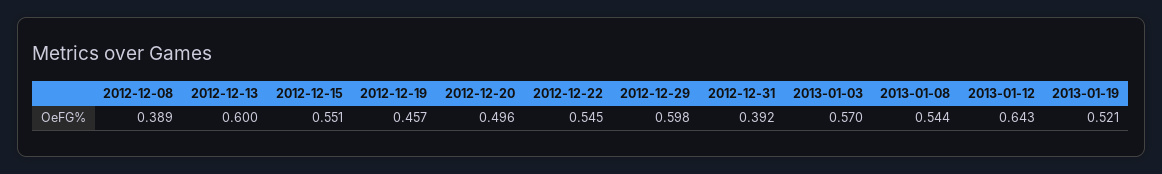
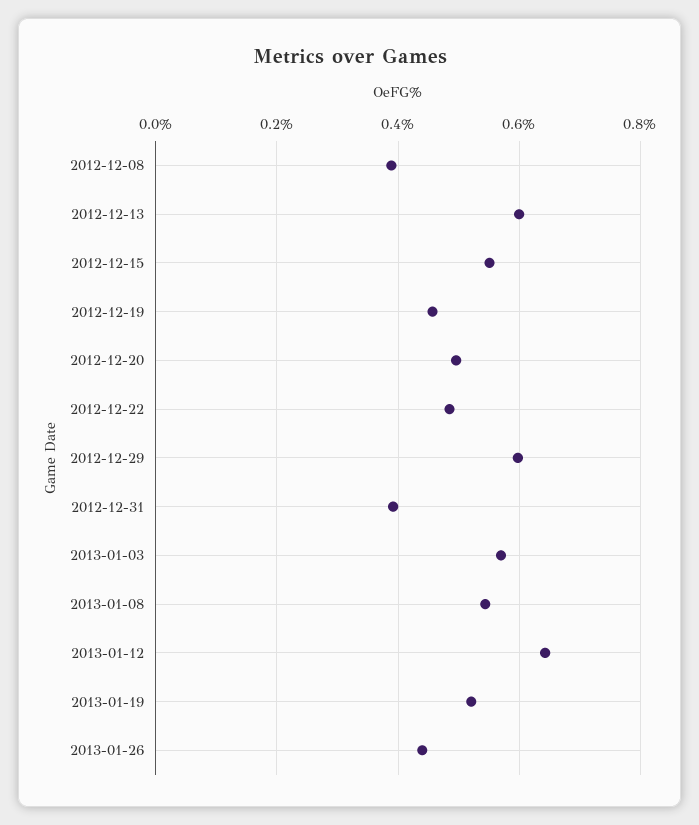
2012-12-22: 0.545 -> 0.48
2013-01-26: none -> 0.44

